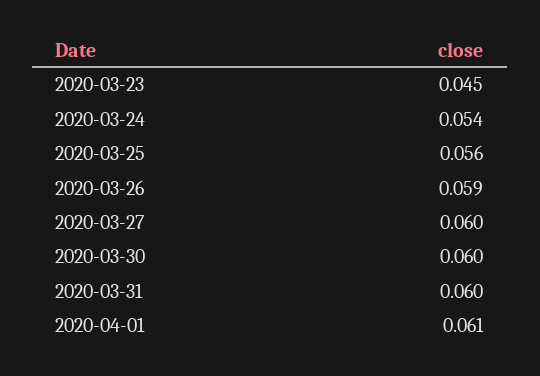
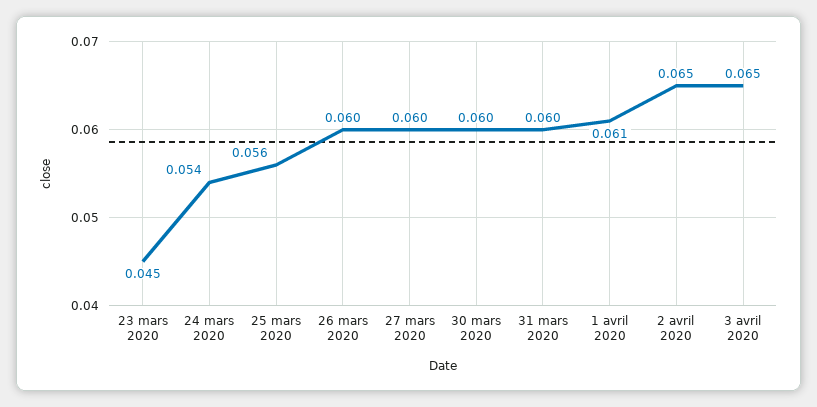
2020-03-26: 0.059 -> 0.06
2 avril 2020: none -> 0.065
3 avril 2020: none -> 0.065

